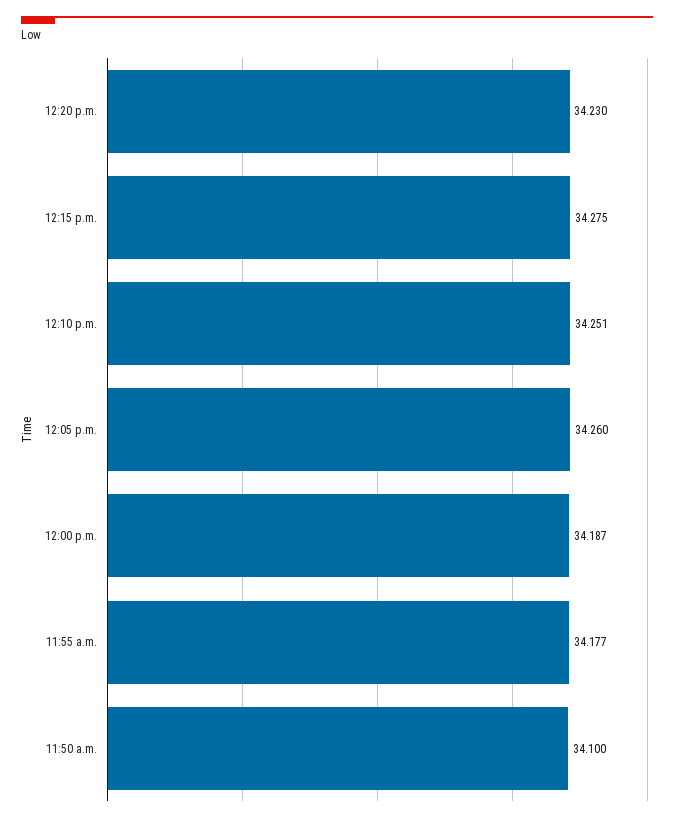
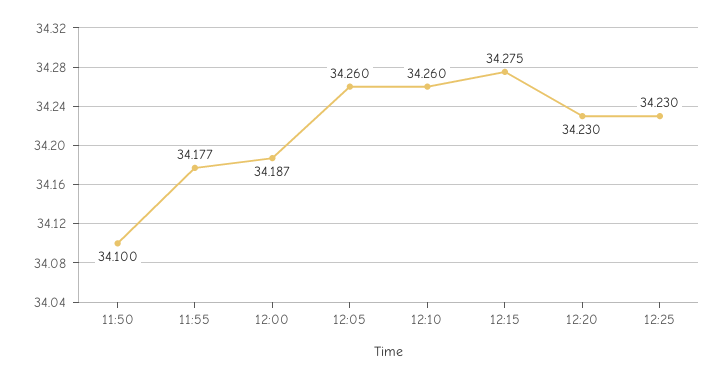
12:10 p.m.: 34.251 -> 34.26
12:25: none -> 34.23

